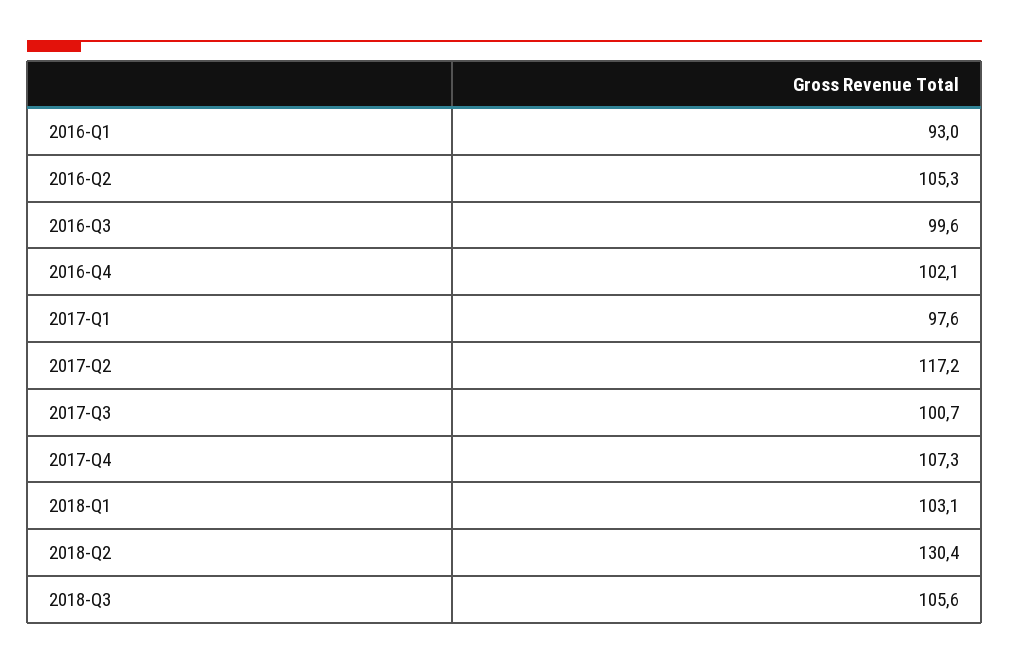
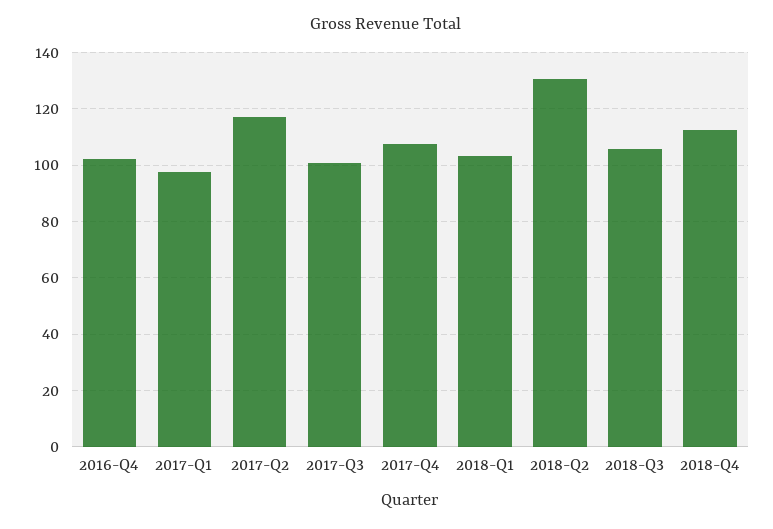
2016-Q1: 93 -> none
2016-Q2: 105.3 -> none
2016-Q3: 99.6 -> none
2018-Q4: none -> 112.5

